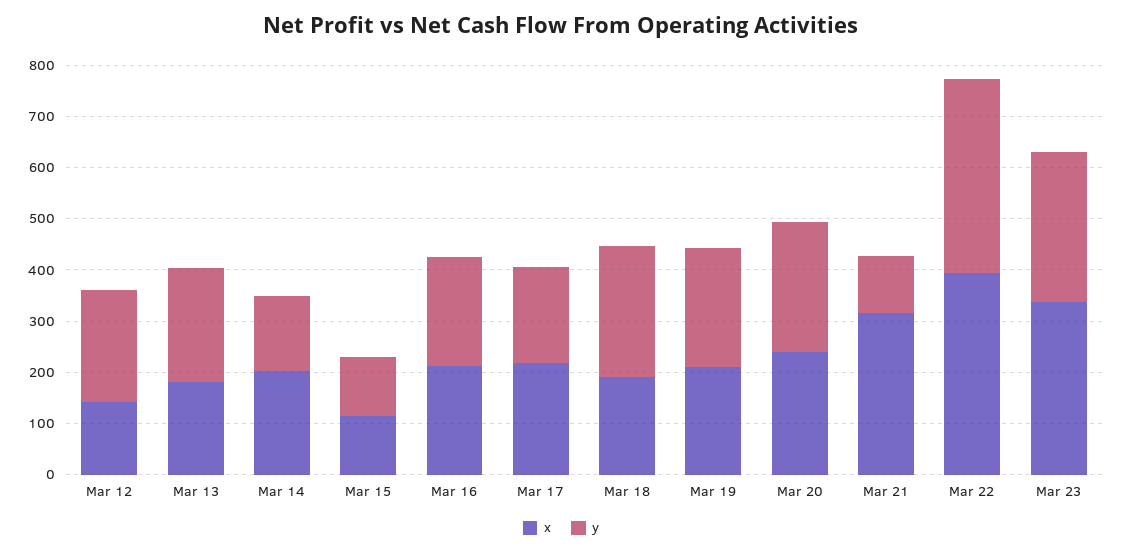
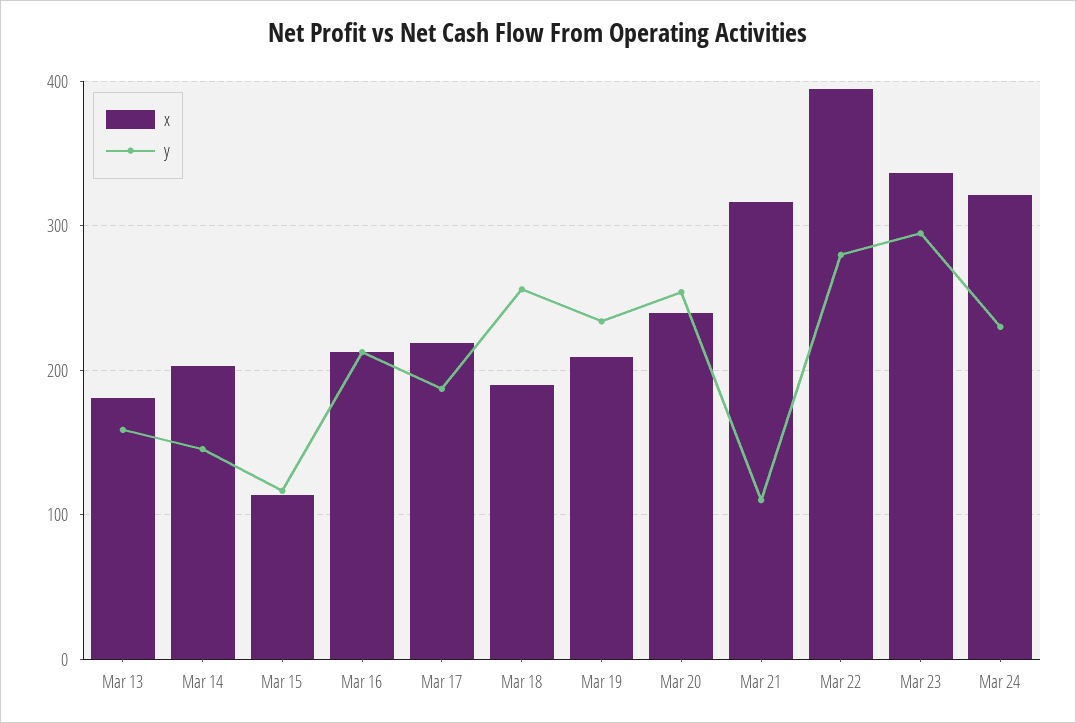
x, Mar 12: 140 -> none
y, Mar 12: 220 -> none
y, Mar 13: 220 -> 160
y, Mar 22: 380 -> 280
x, Mar 24: none -> 320
y, Mar 24: none -> 230

